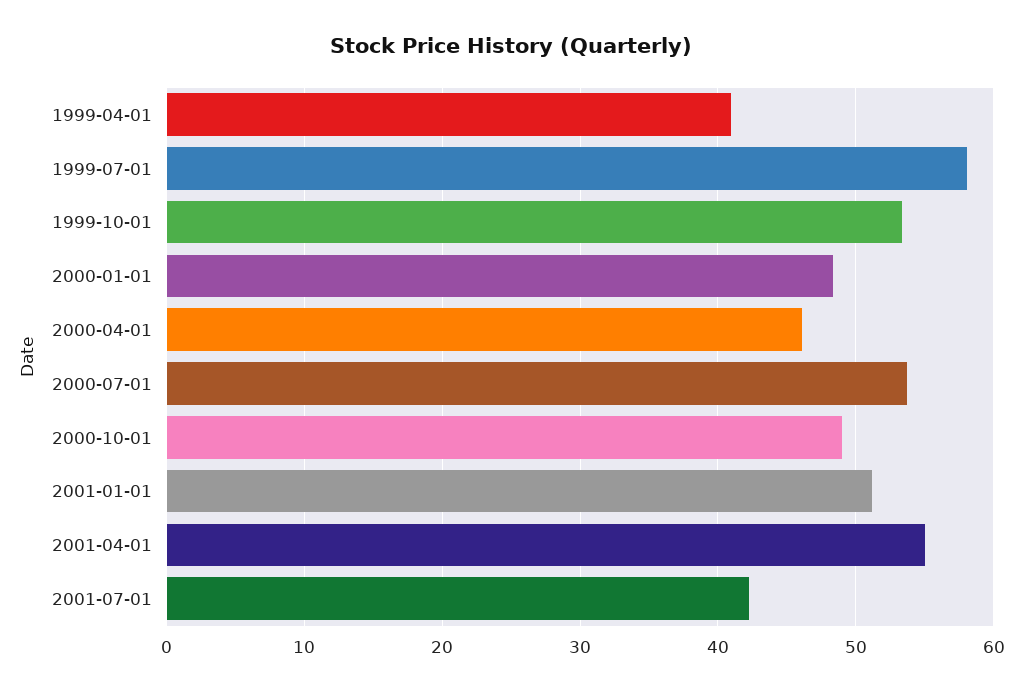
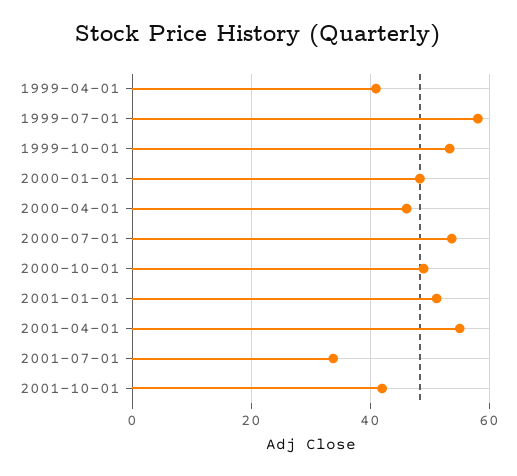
2001-07-01: 42 -> 34
2001-10-01: none -> 42

